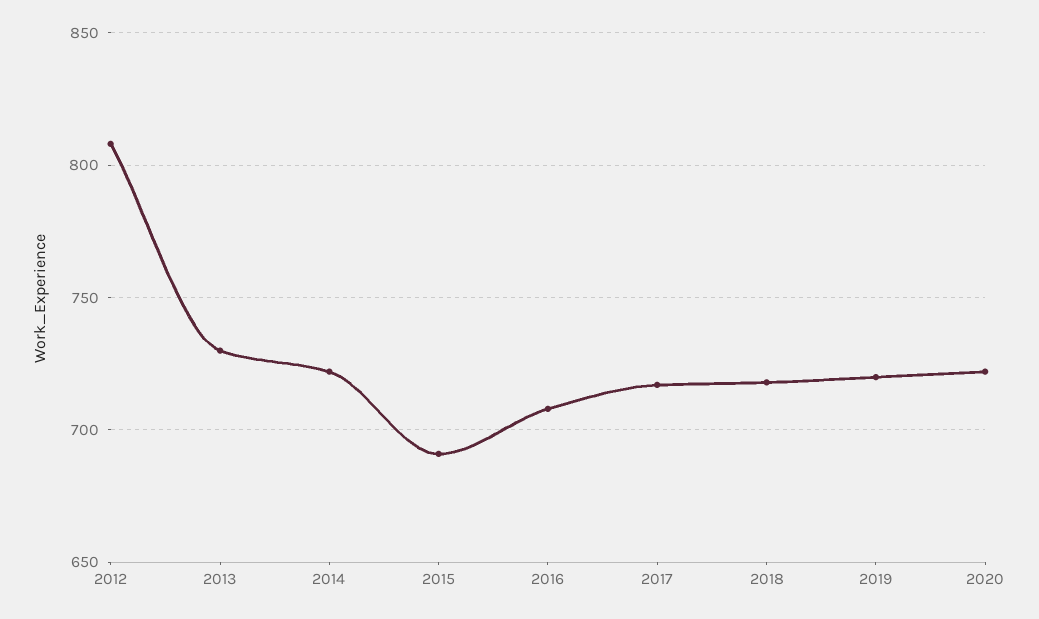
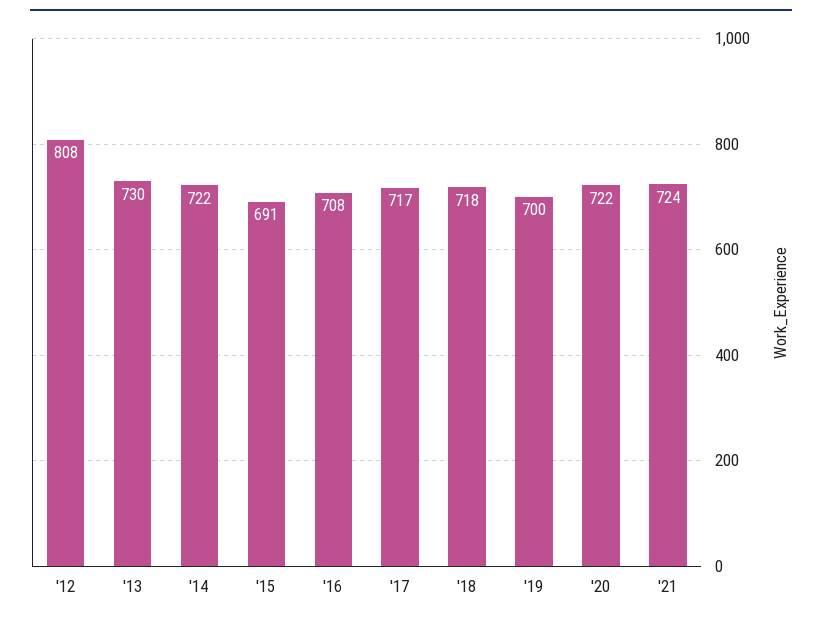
2019: 720 -> 700
'21: none -> 724

